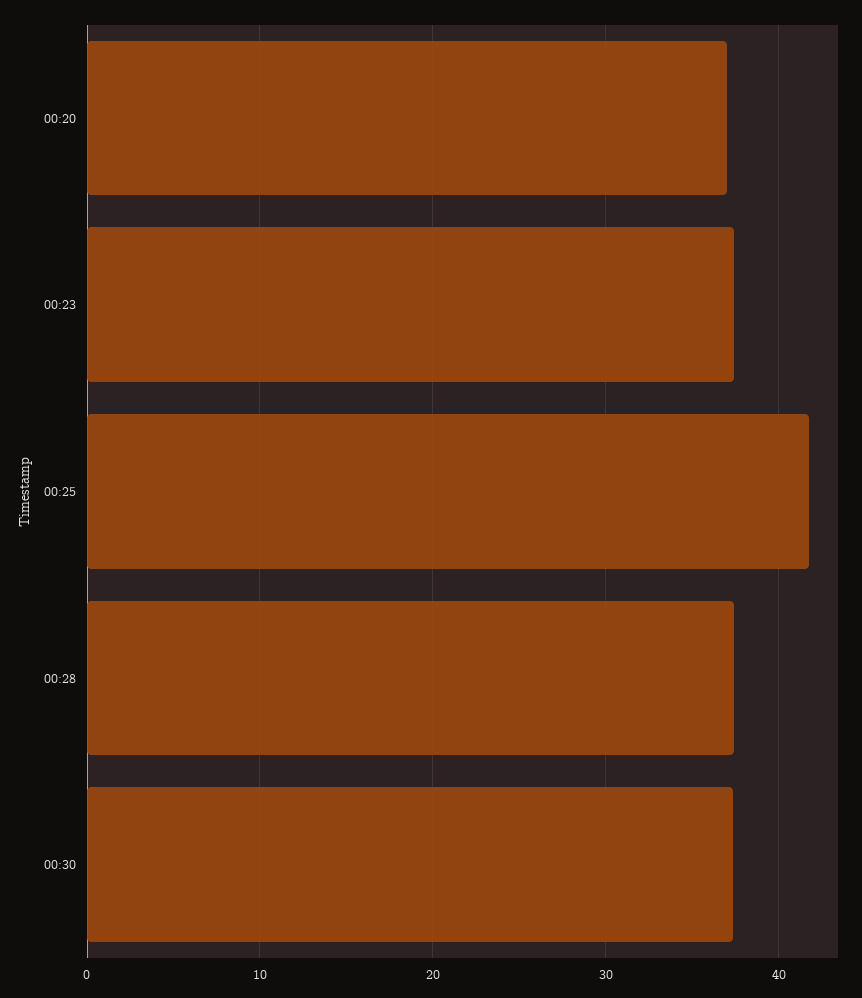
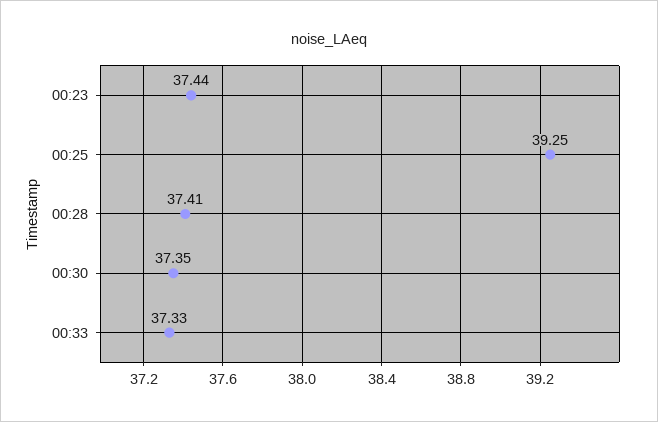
00:20: 37 -> none
00:25: 42 -> 39.25
00:33: none -> 37.33

